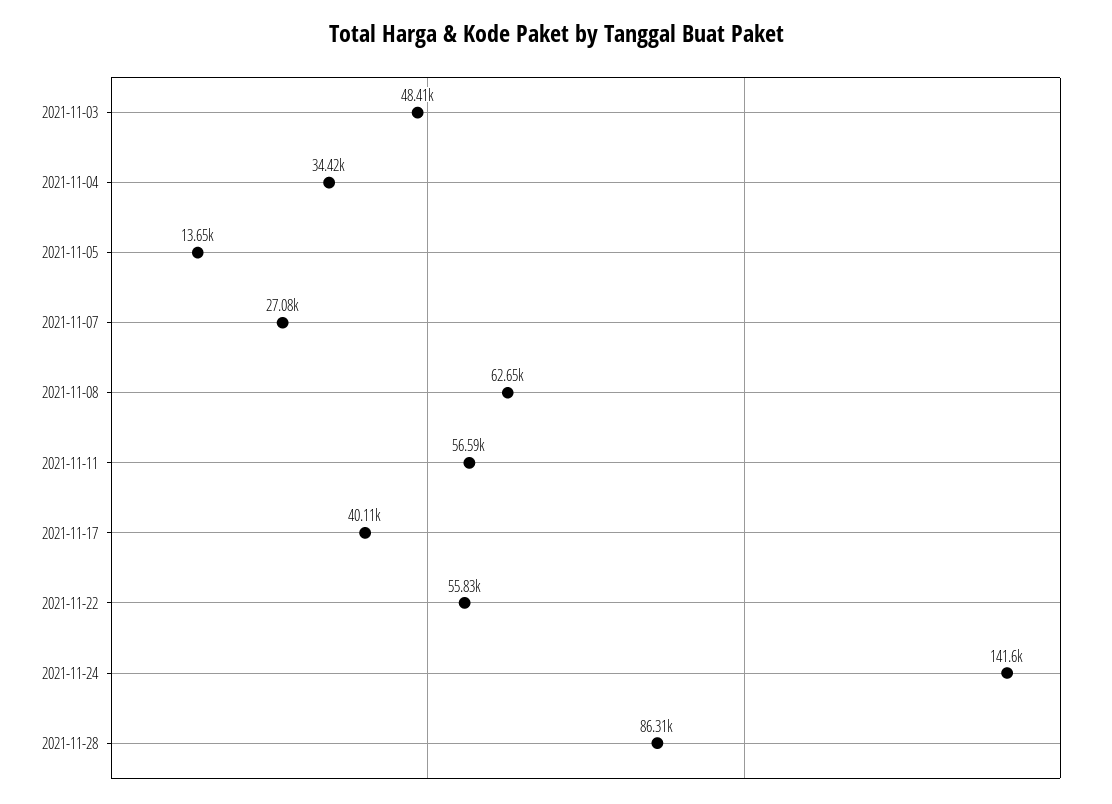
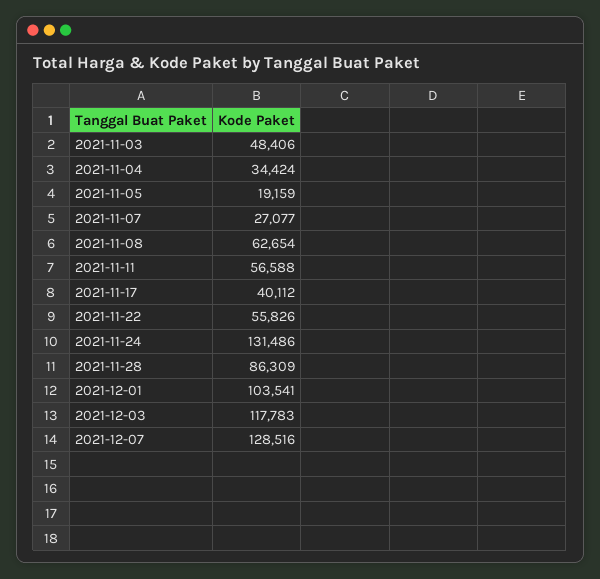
2021-11-05: 13650 -> 19159
2021-11-24: 141600 -> 131486
2021-12-01: none -> 103541
2021-12-03: none -> 117783
2021-12-07: none -> 128516

